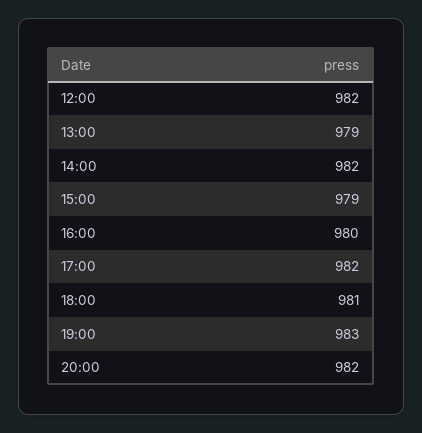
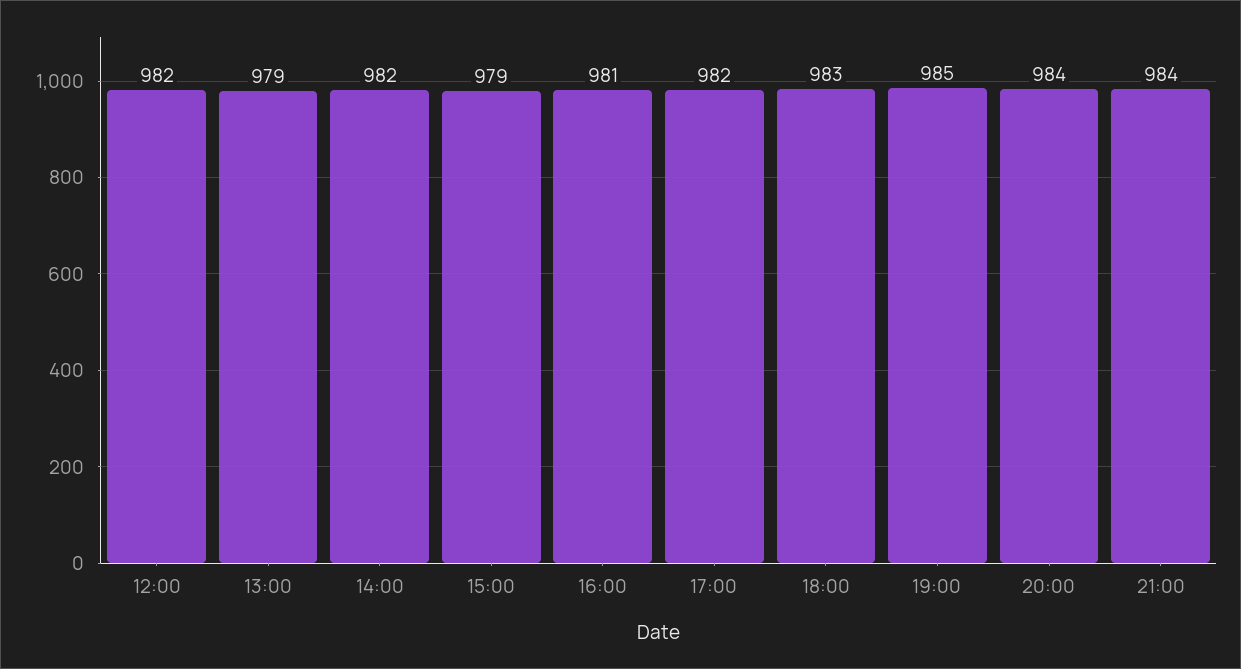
16:00: 980 -> 981
18:00: 981 -> 983
19:00: 983 -> 985
20:00: 982 -> 984
21:00: none -> 984

